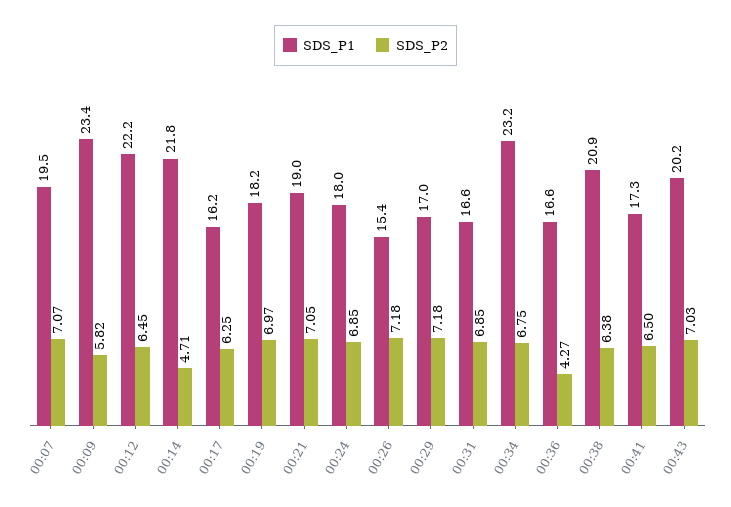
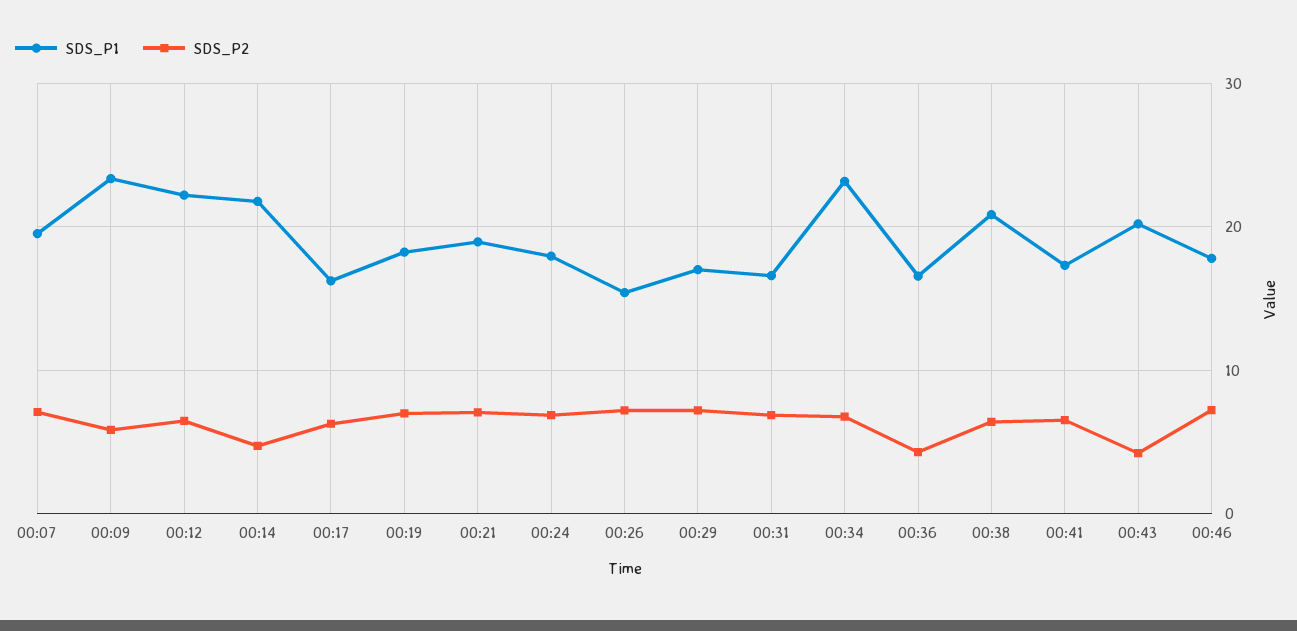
SDS_P2, 00:43: 7.03 -> 4
SDS_P1, 00:46: none -> 18
SDS_P2, 00:46: none -> 7

